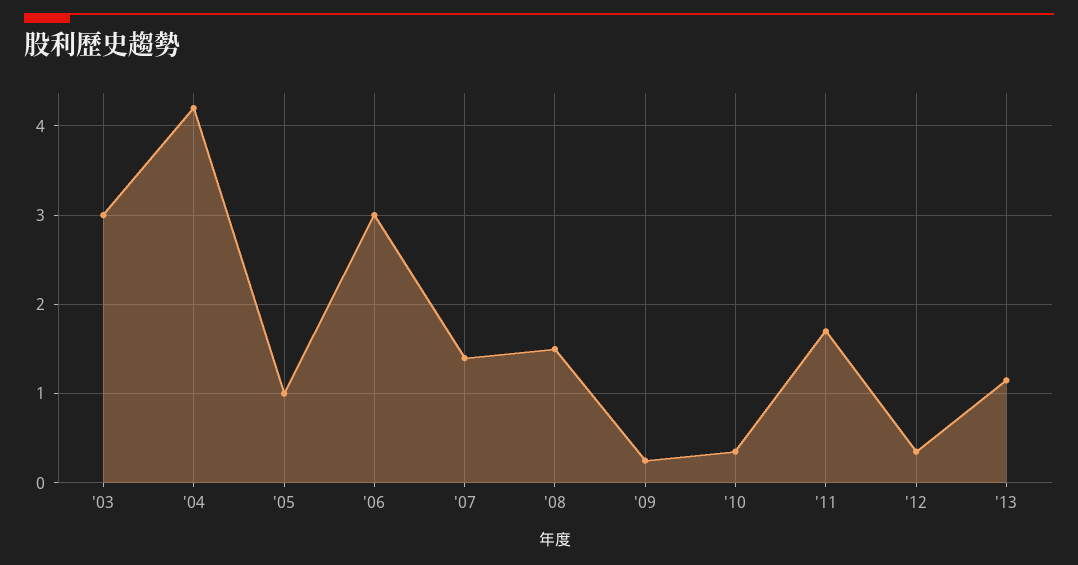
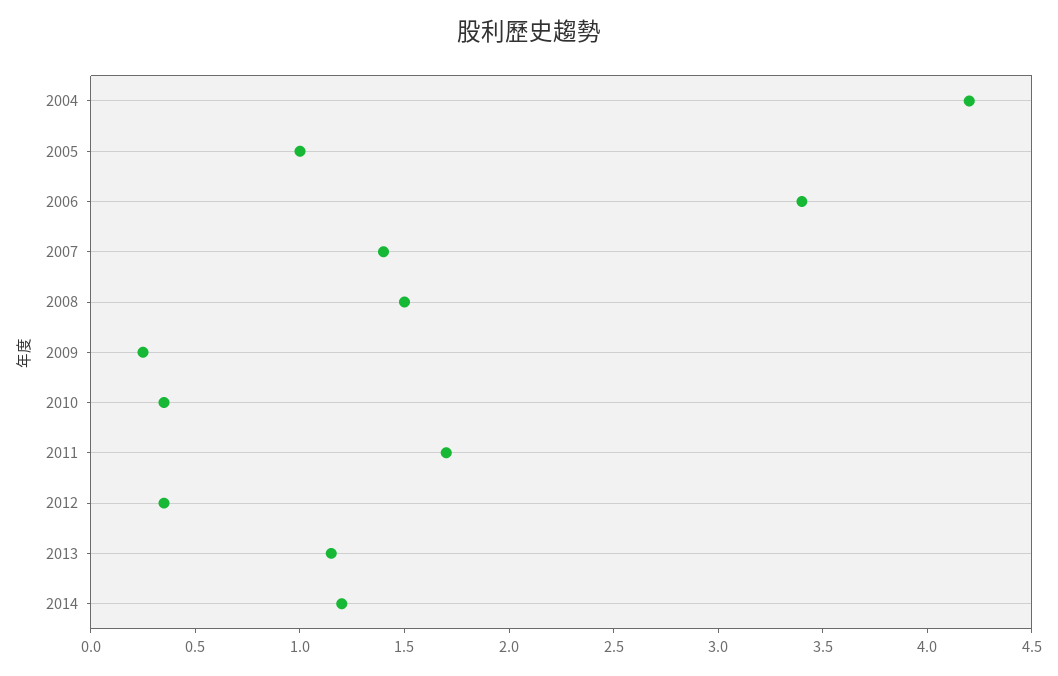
'03: 3 -> none
'06: 3 -> 3.4
2014: none -> 1.2

